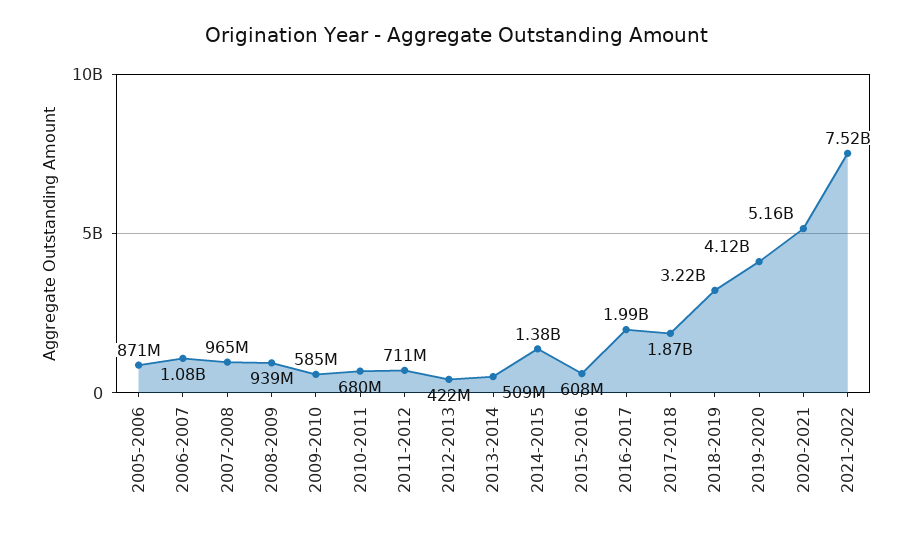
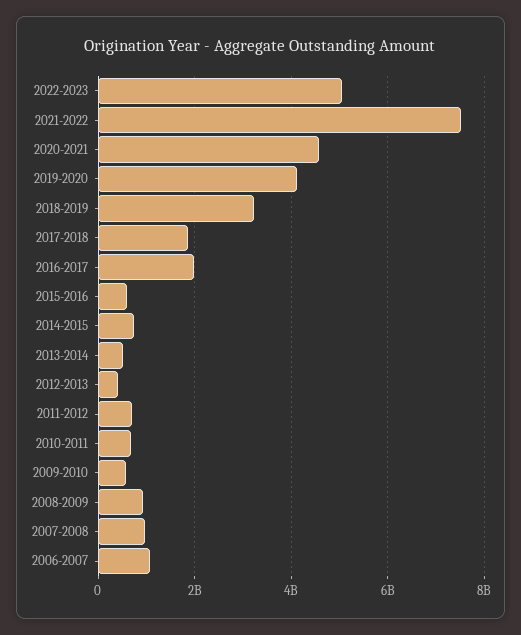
2005-2006: 871000000 -> none
2014-2015: 1380000000 -> 800000000
2020-2021: 5160000000 -> 4600000000
2022-2023: none -> 5000000000

